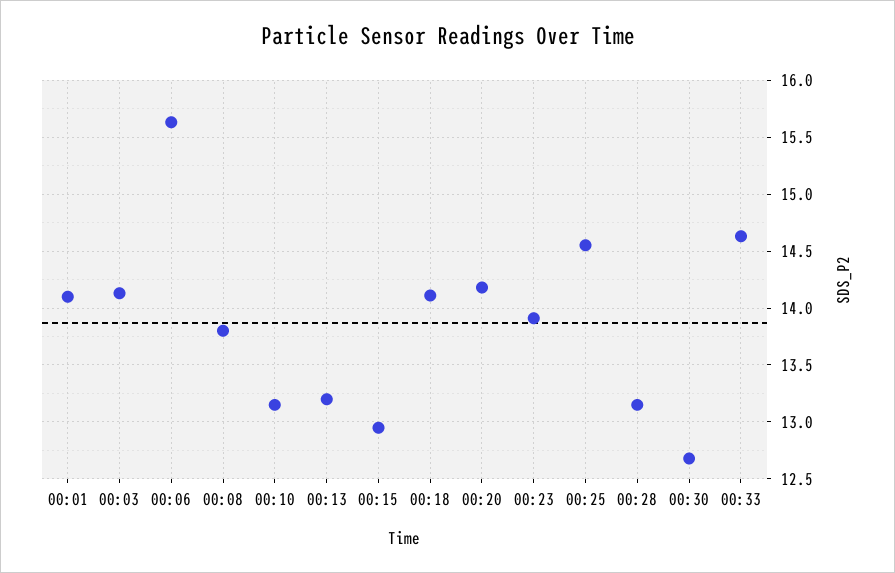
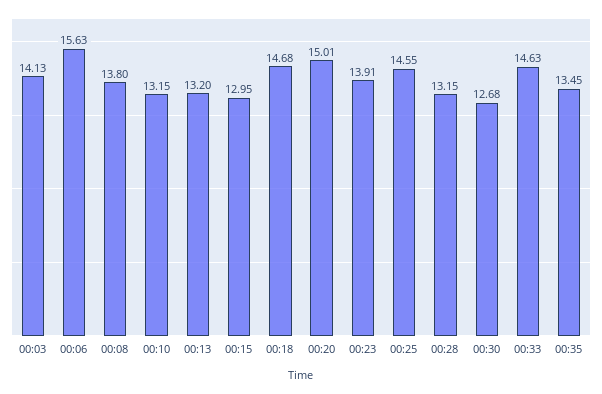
00:01: 14.1 -> none
00:18: 14.1 -> 14.68
00:20: 14.2 -> 15.01
00:35: none -> 13.45

